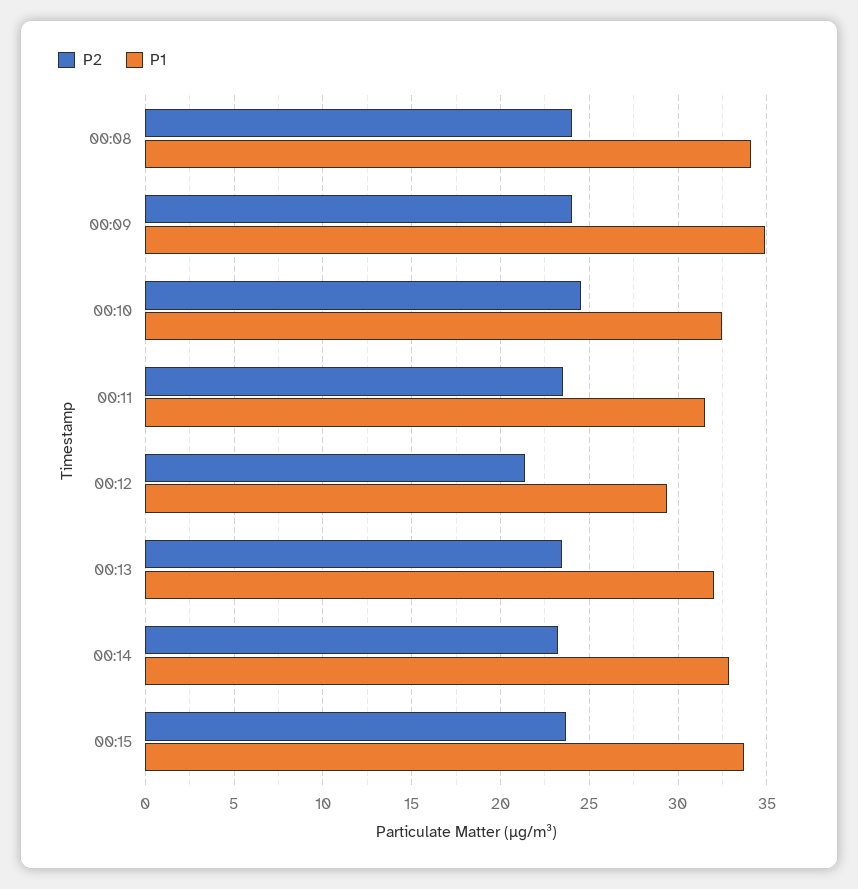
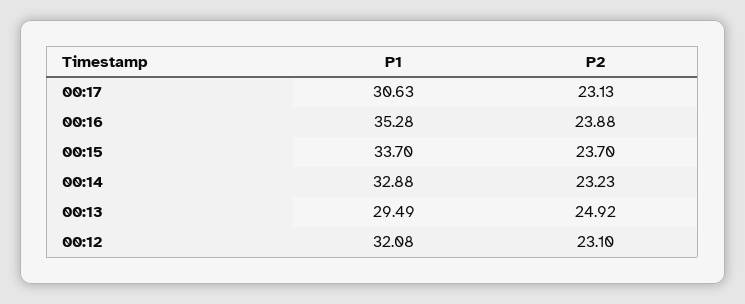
P2, 00:08: 24 -> none
P1, 00:08: 34 -> none
P2, 00:09: 24 -> none
P1, 00:09: 35 -> none
P2, 00:10: 24.5 -> none
P1, 00:10: 32.5 -> none
P2, 00:11: 23.5 -> none
P1, 00:11: 31.5 -> none
P2, 00:12: 21.5 -> 23.1
P1, 00:12: 29.5 -> 32.08
P2, 00:13: 23.5 -> 24.92
P1, 00:13: 32 -> 29.49
P1, 00:17: none -> 30.63
P2, 00:17: none -> 23.13
P1, 00:16: none -> 35.28
P2, 00:16: none -> 23.88

